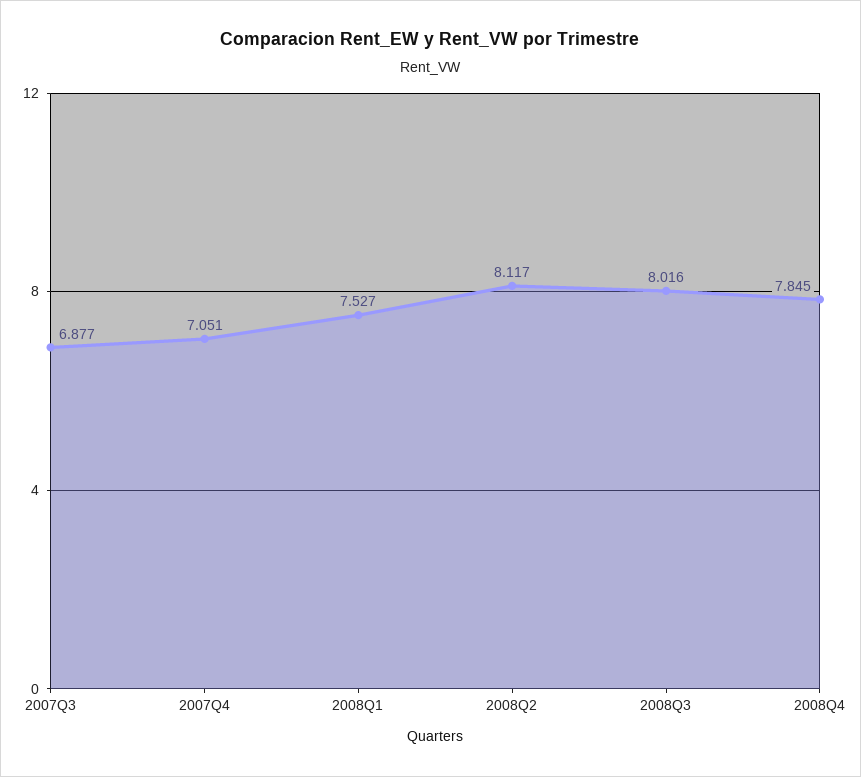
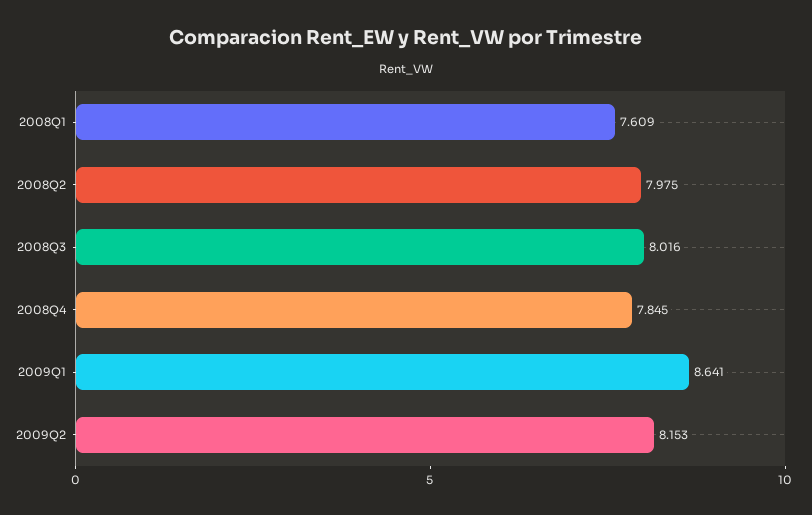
2007Q3: 6.877 -> none
2007Q4: 7.051 -> none
2008Q1: 7.527 -> 7.609
2008Q2: 8.117 -> 7.975
2009Q1: none -> 8.641
2009Q2: none -> 8.153

